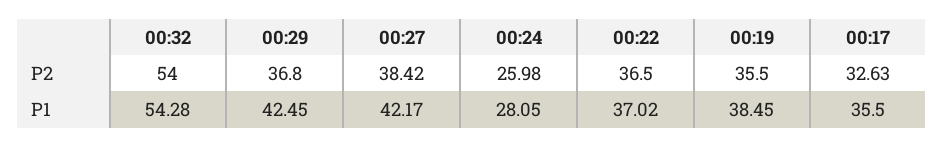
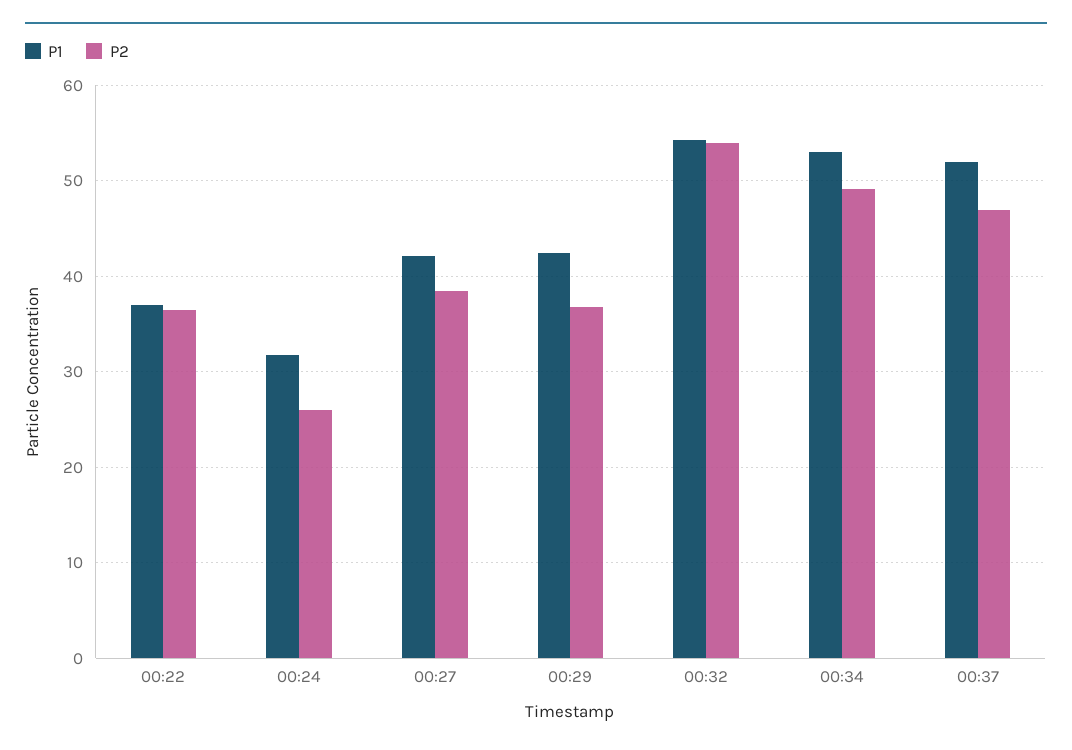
P2, 00:19: 35.5 -> none
P2, 00:17: 32.63 -> none
P1, 00:24: 28.05 -> 32
P1, 00:19: 38.45 -> none
P1, 00:17: 35.5 -> none
P1, 00:34: none -> 53
P2, 00:34: none -> 49
P1, 00:37: none -> 52
P2, 00:37: none -> 47

